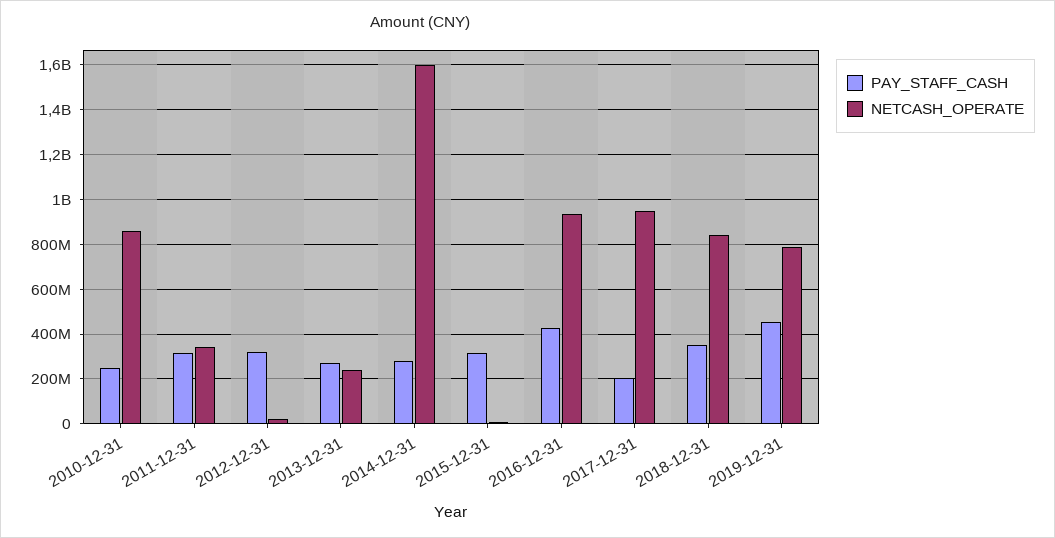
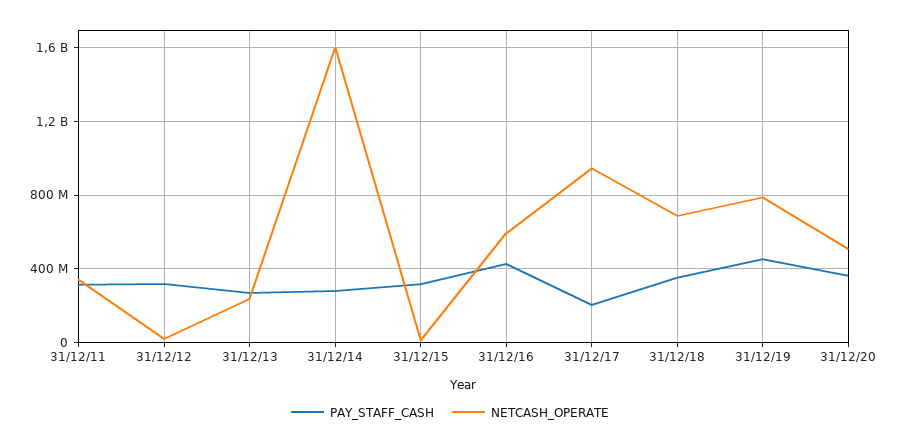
PAY_STAFF_CASH, 2010-12-31: 250000000 -> none
NETCASH_OPERATE, 2010-12-31: 850000000 -> none
NETCASH_OPERATE, 2016-12-31: 950000000 -> 600000000
NETCASH_OPERATE, 2018-12-31: 850000000 -> 700000000
PAY_STAFF_CASH, 31/12/20: none -> 350000000
NETCASH_OPERATE, 31/12/20: none -> 500000000

